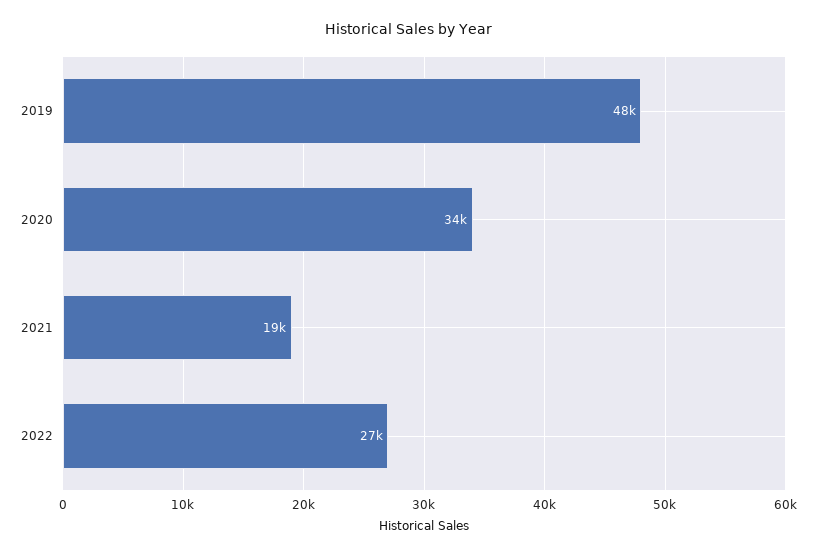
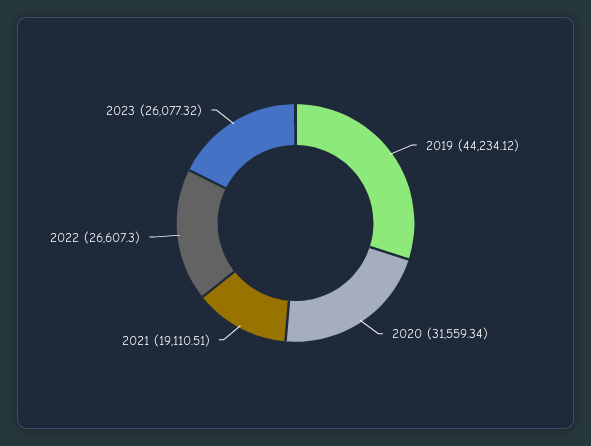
2019: 48000 -> 44234.12
2020: 34000 -> 31559.34
2023: none -> 26077.32

